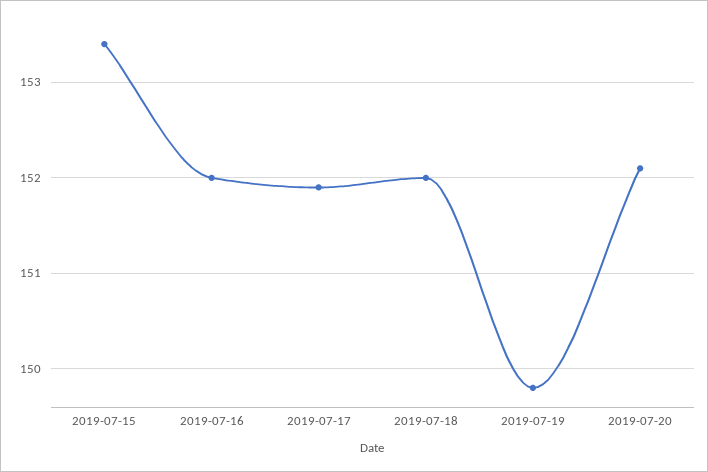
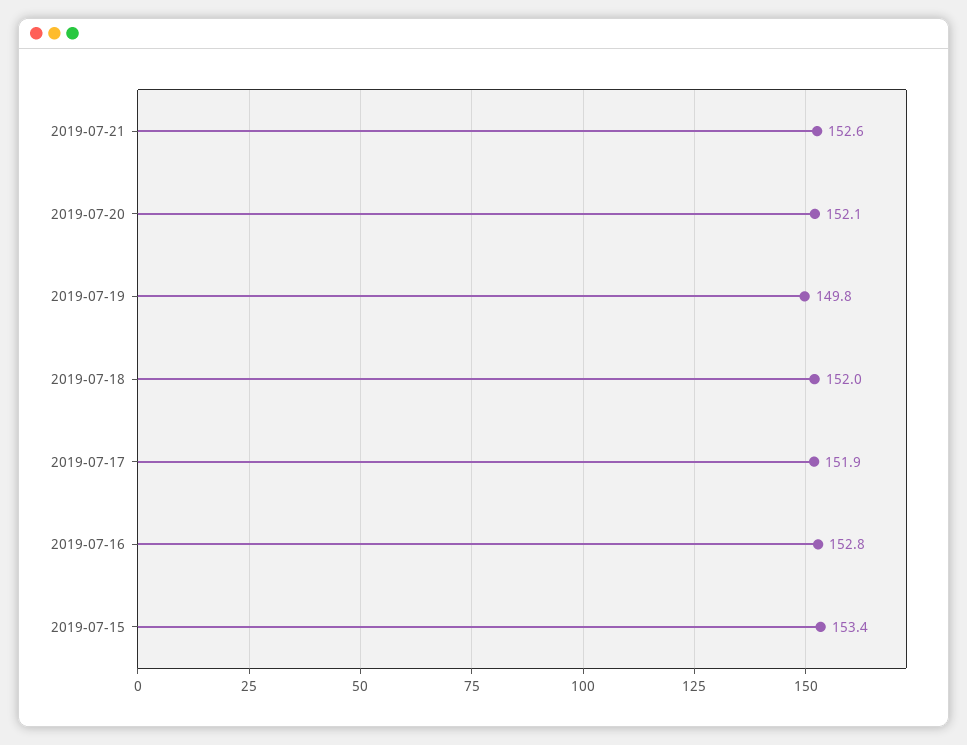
2019-07-16: 152 -> 152.8
2019-07-21: none -> 152.6

